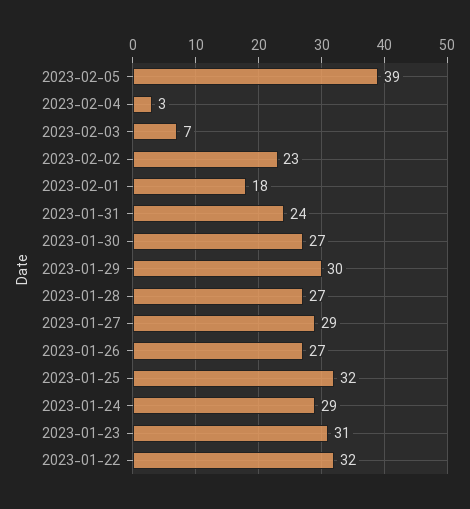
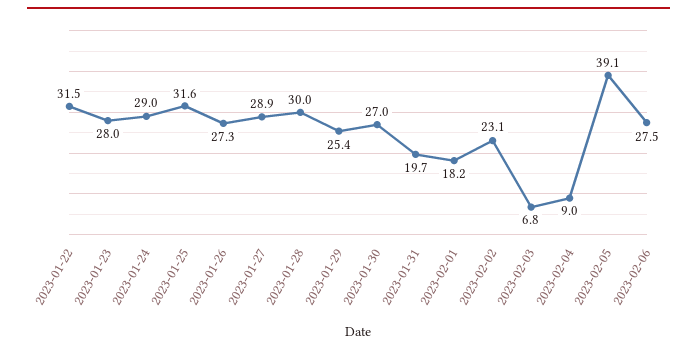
2023-02-04: 3 -> 9
2023-01-31: 24 -> 19.7
2023-01-29: 30 -> 25.4
2023-01-28: 27 -> 30
2023-01-23: 31 -> 28
2023-02-06: none -> 27.5

